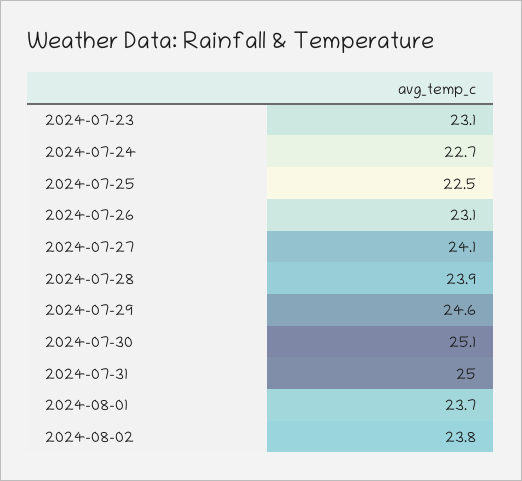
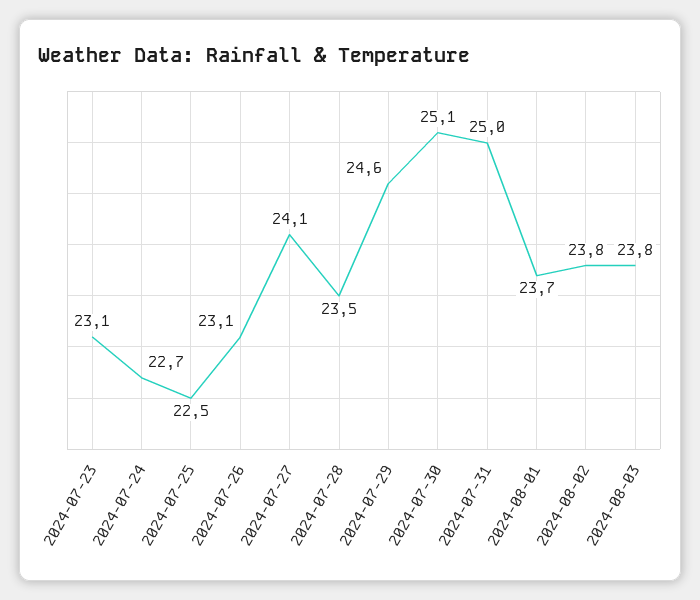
2024-07-28: 23.9 -> 23.5
2024-08-03: none -> 23.8

